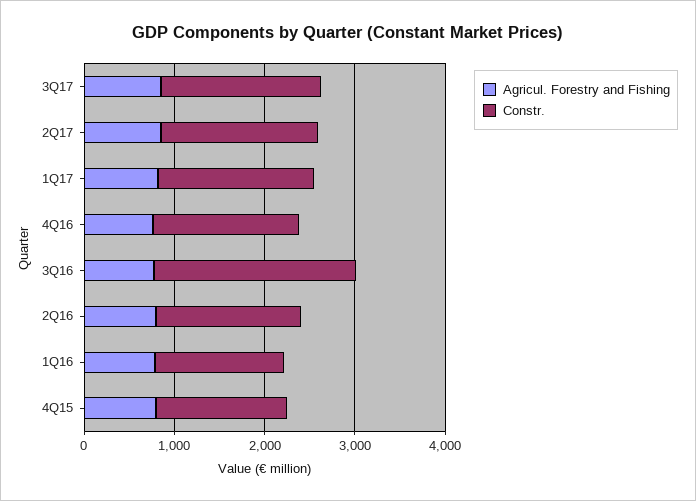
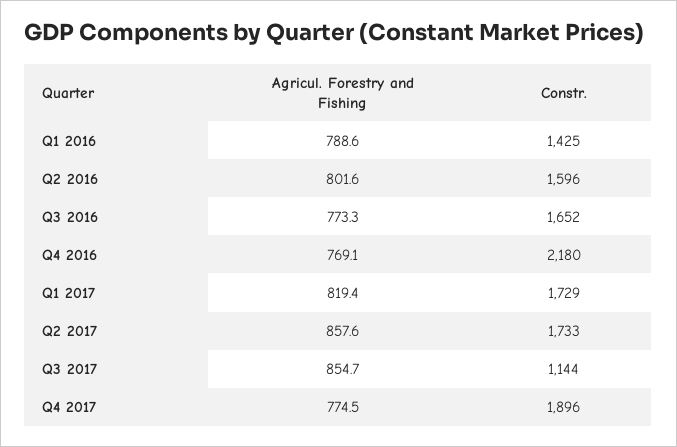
Constr., 3Q17: 1800 -> 1144
Constr., 4Q16: 1600 -> 2180
Constr., 3Q16: 2200 -> 1652
Agricul. Forestry and Fishing, 4Q15: 800 -> none
Constr., 4Q15: 1400 -> none
Agricul. Forestry and Fishing, Q4 2017: none -> 774.5
Constr., Q4 2017: none -> 1896

